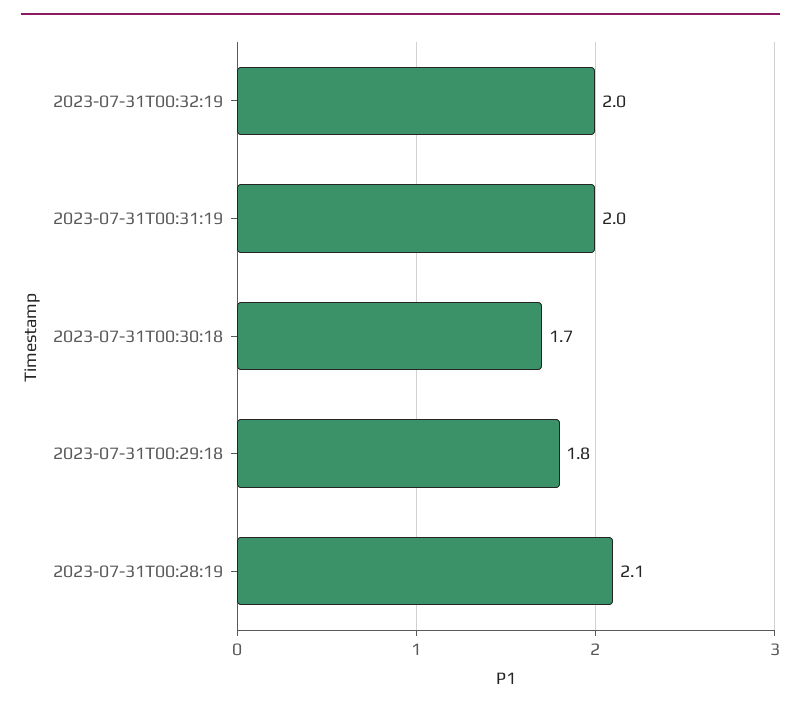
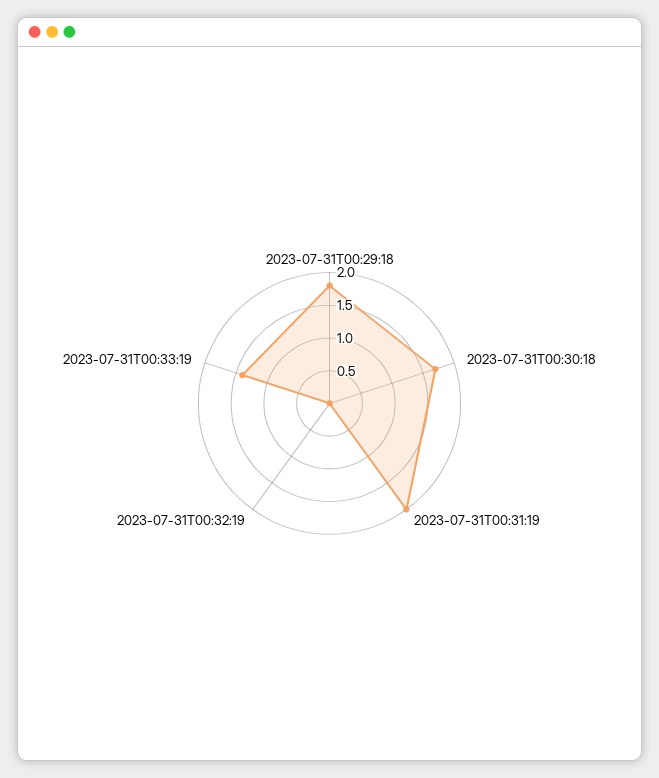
2023-07-31T00:32:19: 2 -> 0
2023-07-31T00:28:19: 2.1 -> none
2023-07-31T00:33:19: none -> 1.5

